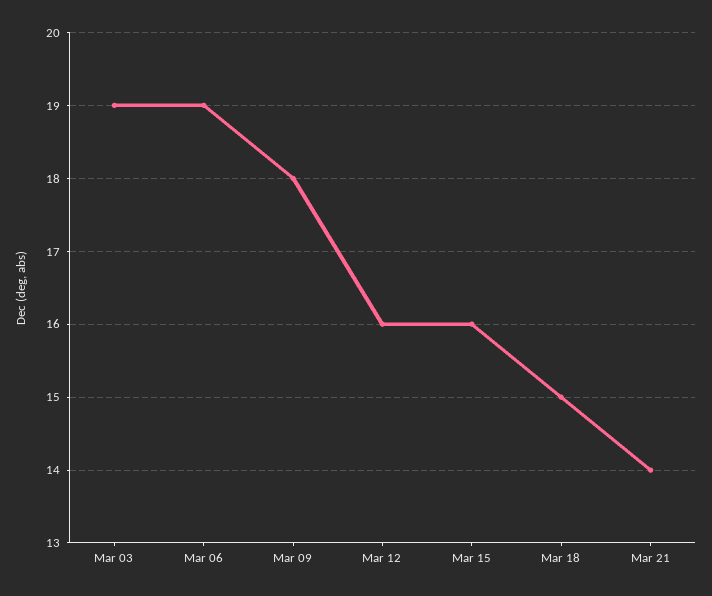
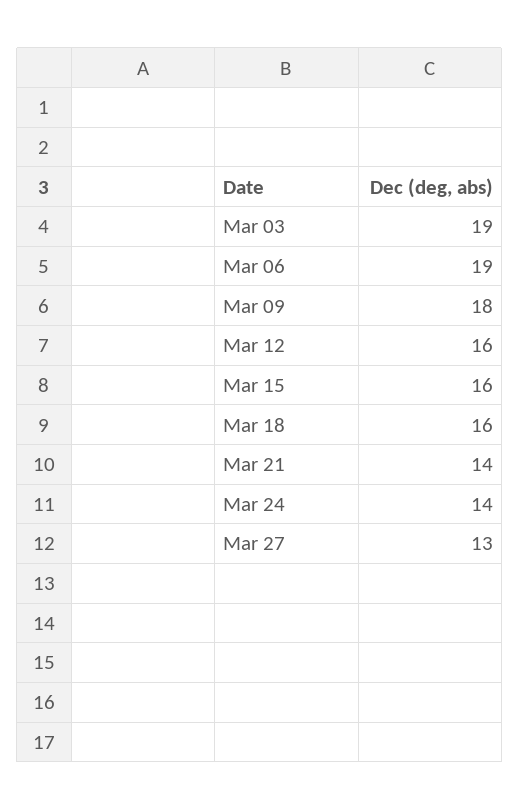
Mar 18: 15 -> 16
Mar 24: none -> 14
Mar 27: none -> 13

